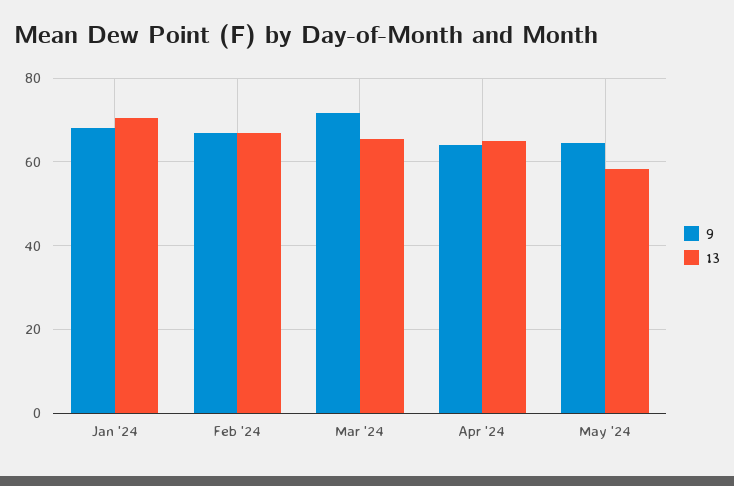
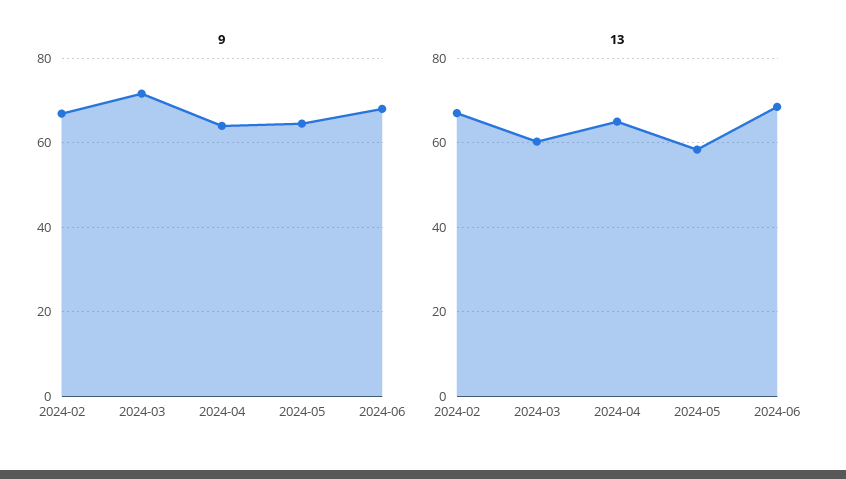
9, Jan '24: 68 -> none
13, Jan '24: 70 -> none
13, Mar '24: 66 -> 60
9, 2024-06: none -> 68
13, 2024-06: none -> 68

